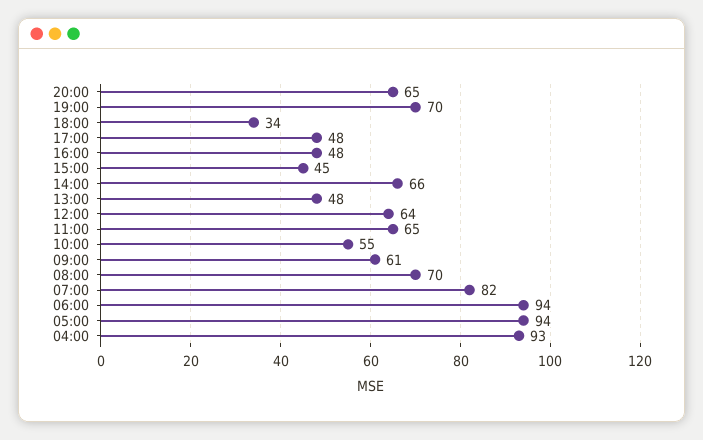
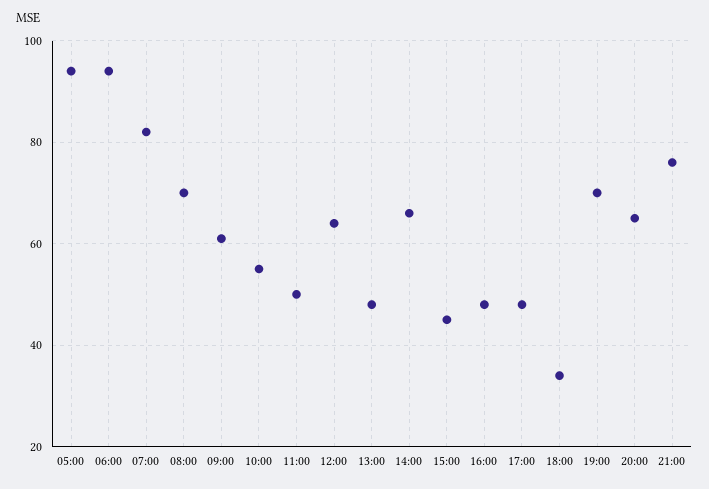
11:00: 65 -> 50
04:00: 93 -> none
21:00: none -> 75

